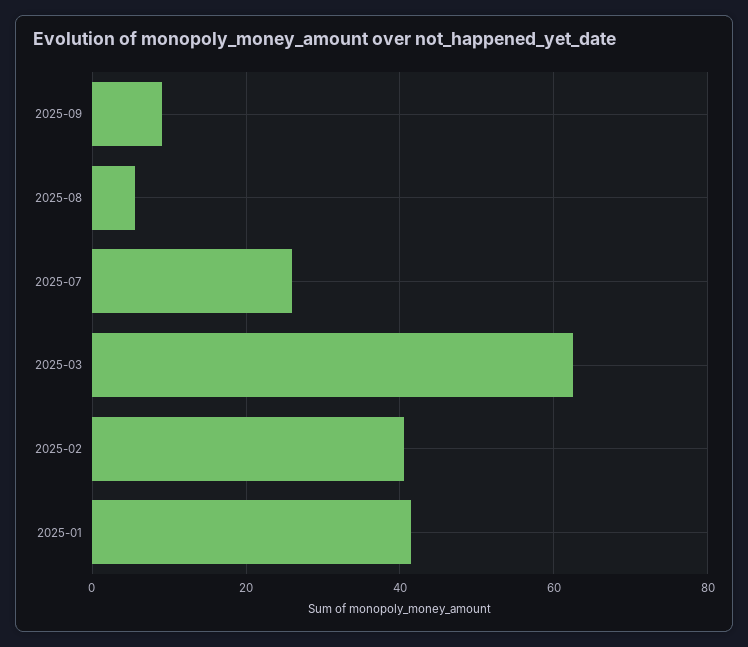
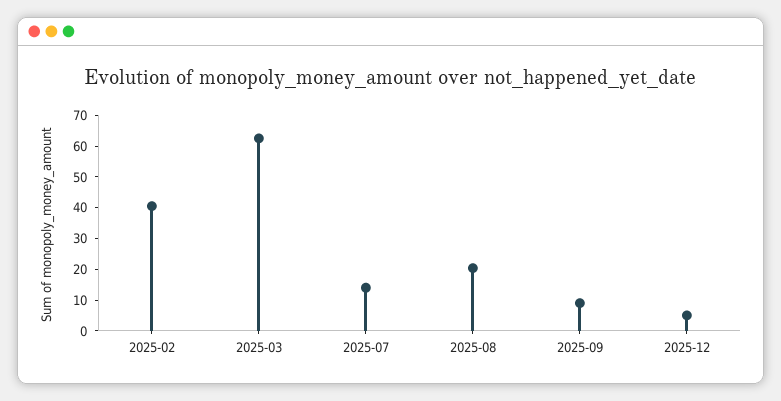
2025-08: 6 -> 20
2025-07: 26 -> 15
2025-01: 42 -> none
2025-12: none -> 5

